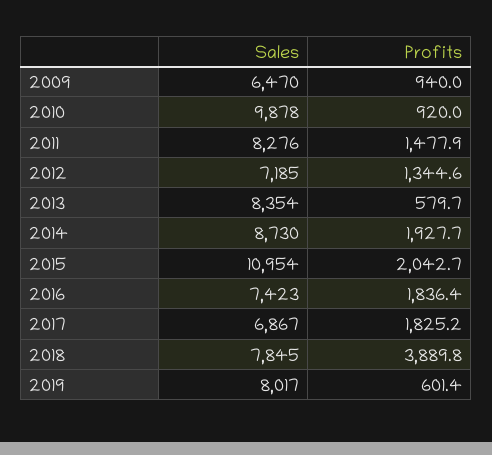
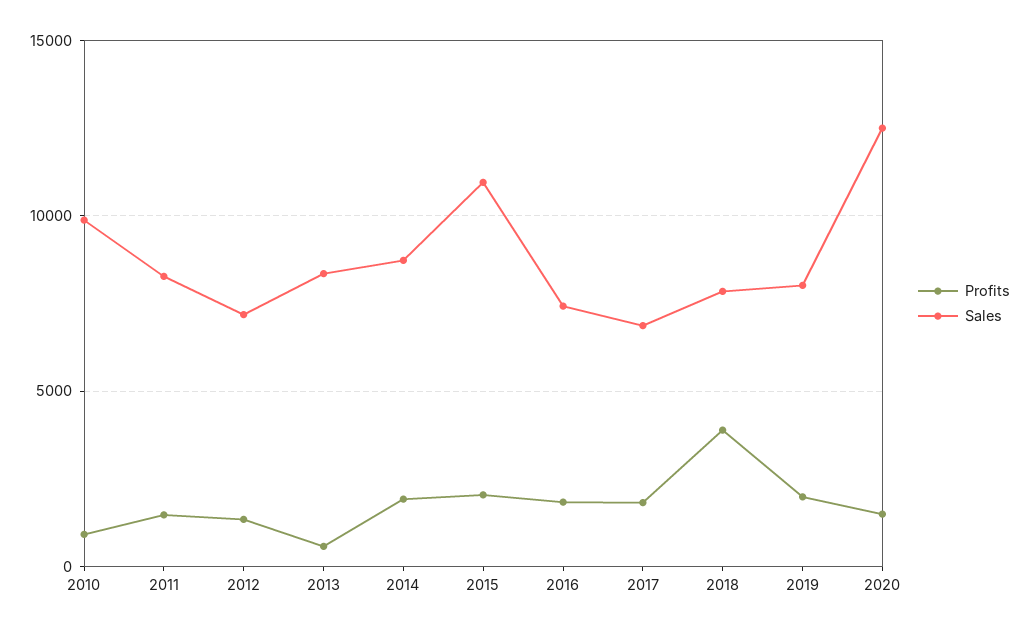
Sales, 2009: 6470 -> none
Profits, 2009: 940 -> none
Profits, 2019: 601.4 -> 2000
Profits, 2020: none -> 1500
Sales, 2020: none -> 12500

